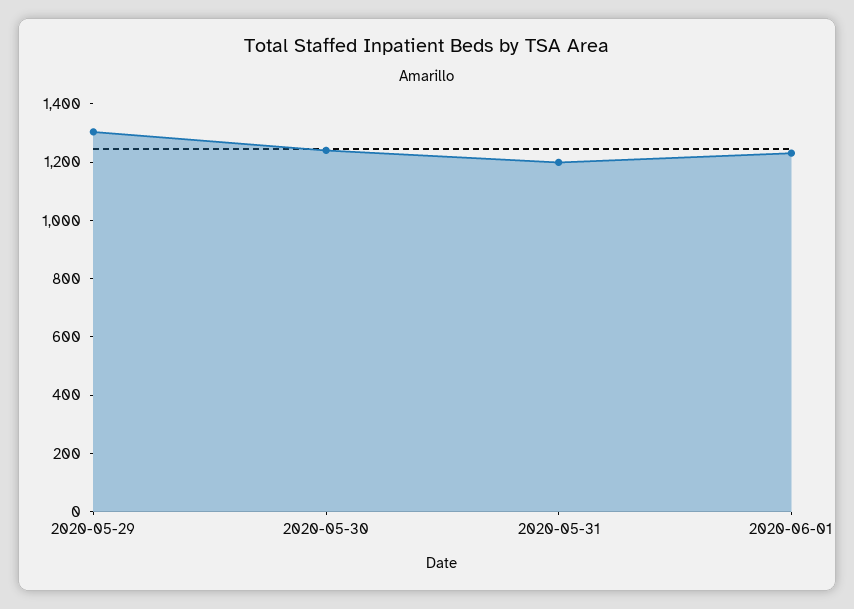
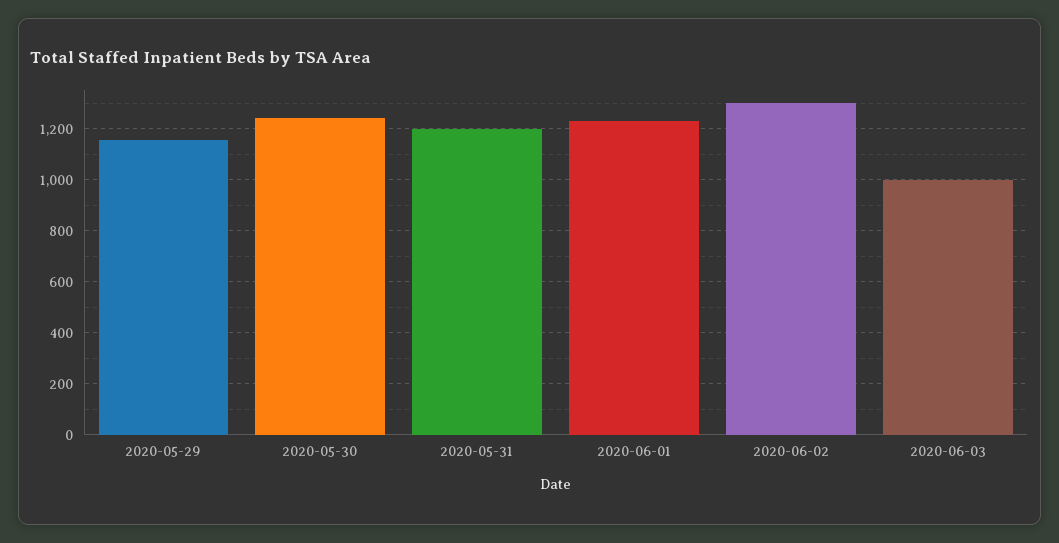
2020-05-29: 1300 -> 1150
2020-06-02: none -> 1300
2020-06-03: none -> 1000

